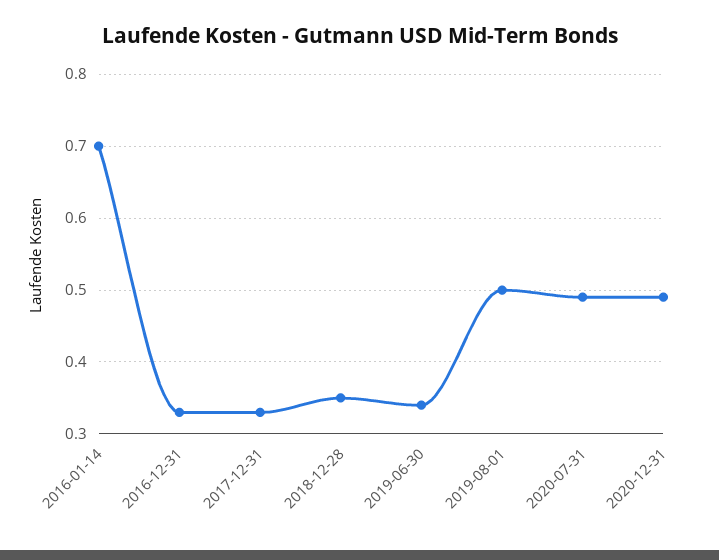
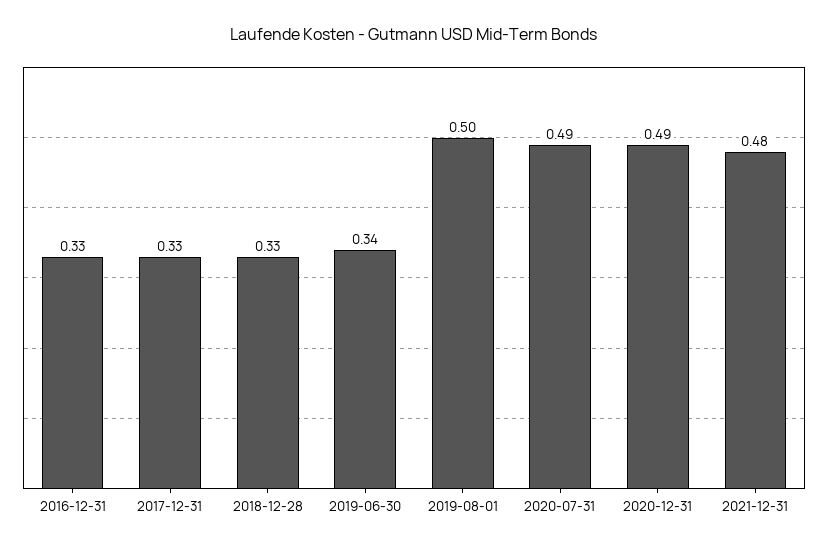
2016-01-14: 0.7 -> none
2018-12-28: 0.35 -> 0.33
2021-12-31: none -> 0.48

